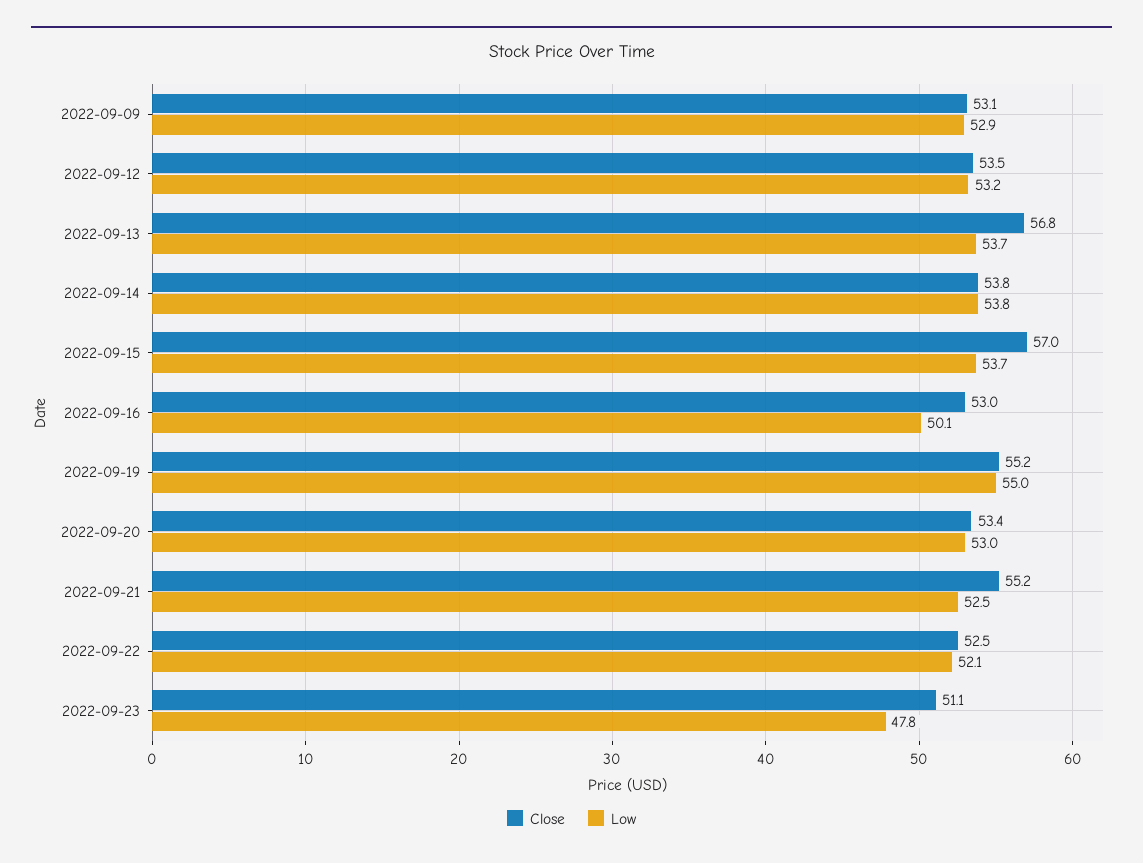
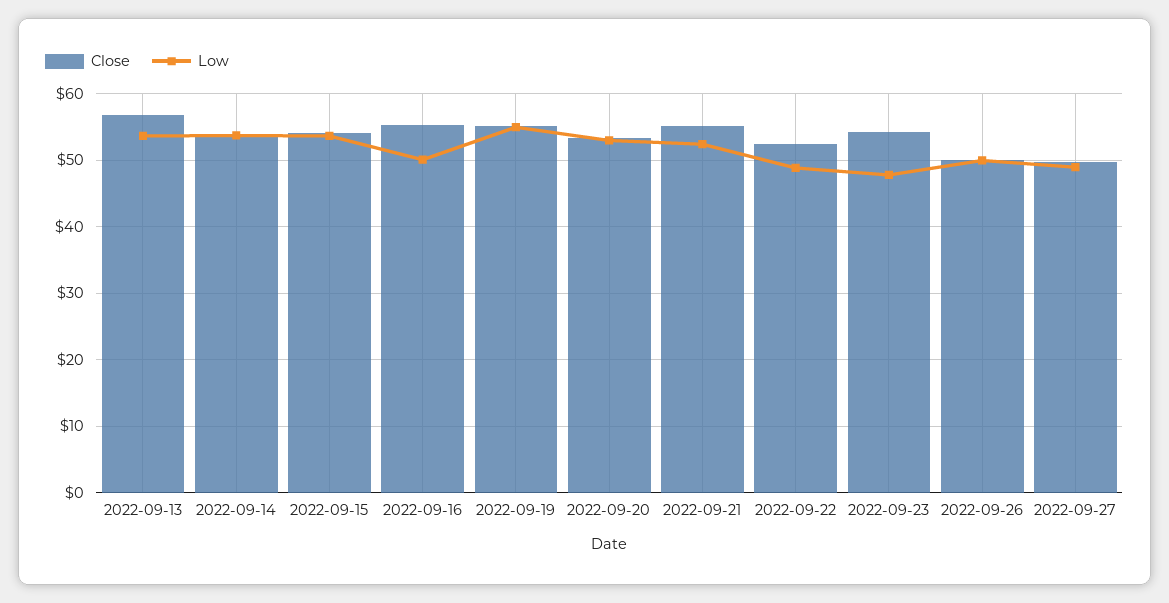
Close, 2022-09-09: 53.1 -> none
Low, 2022-09-09: 52.9 -> none
Close, 2022-09-12: 53.5 -> none
Low, 2022-09-12: 53.2 -> none
Close, 2022-09-15: 57 -> 54
Close, 2022-09-16: 53 -> 55
Low, 2022-09-22: 52.1 -> 49
Close, 2022-09-23: 51.1 -> 54
Close, 2022-09-26: none -> 50
Low, 2022-09-26: none -> 50
Close, 2022-09-27: none -> 50
Low, 2022-09-27: none -> 49

